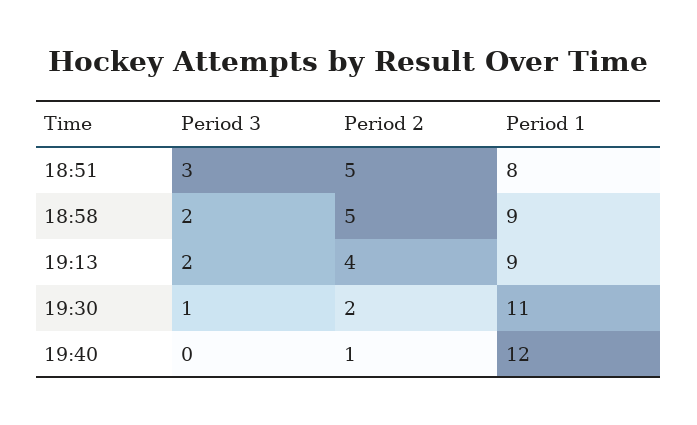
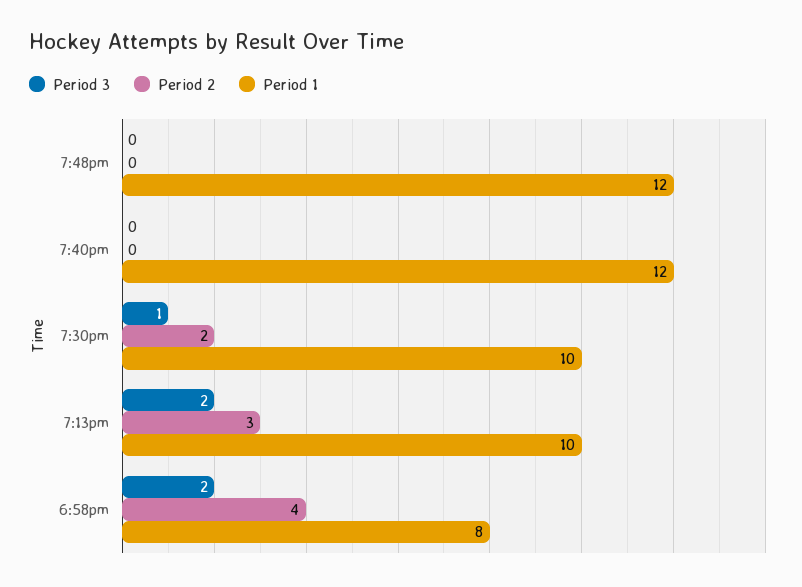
Period 3, 18:51: 3 -> none
Period 2, 18:51: 5 -> none
Period 1, 18:51: 8 -> none
Period 2, 18:58: 5 -> 4
Period 1, 18:58: 9 -> 8
Period 2, 19:13: 4 -> 3
Period 1, 19:13: 9 -> 10
Period 1, 19:30: 11 -> 10
Period 2, 19:40: 1 -> 0
Period 3, 7:48pm: none -> 0
Period 2, 7:48pm: none -> 0
Period 1, 7:48pm: none -> 12

